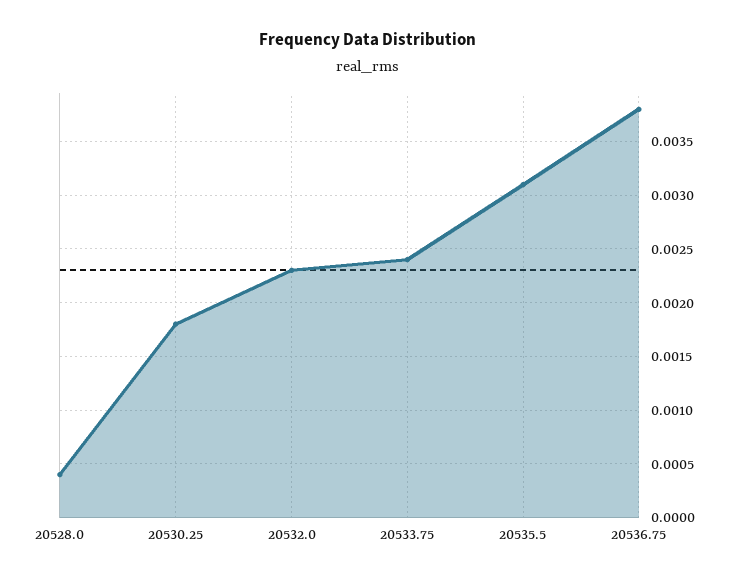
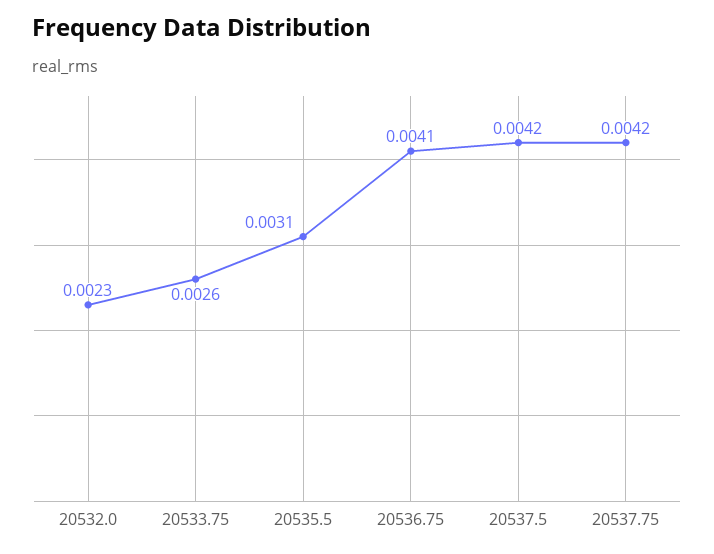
20528.0: 0.0004 -> none
20530.25: 0.0018 -> none
20533.75: 0.0024 -> 0.0026
20536.75: 0.0038 -> 0.0041
20537.5: none -> 0.0042
20537.75: none -> 0.0042

